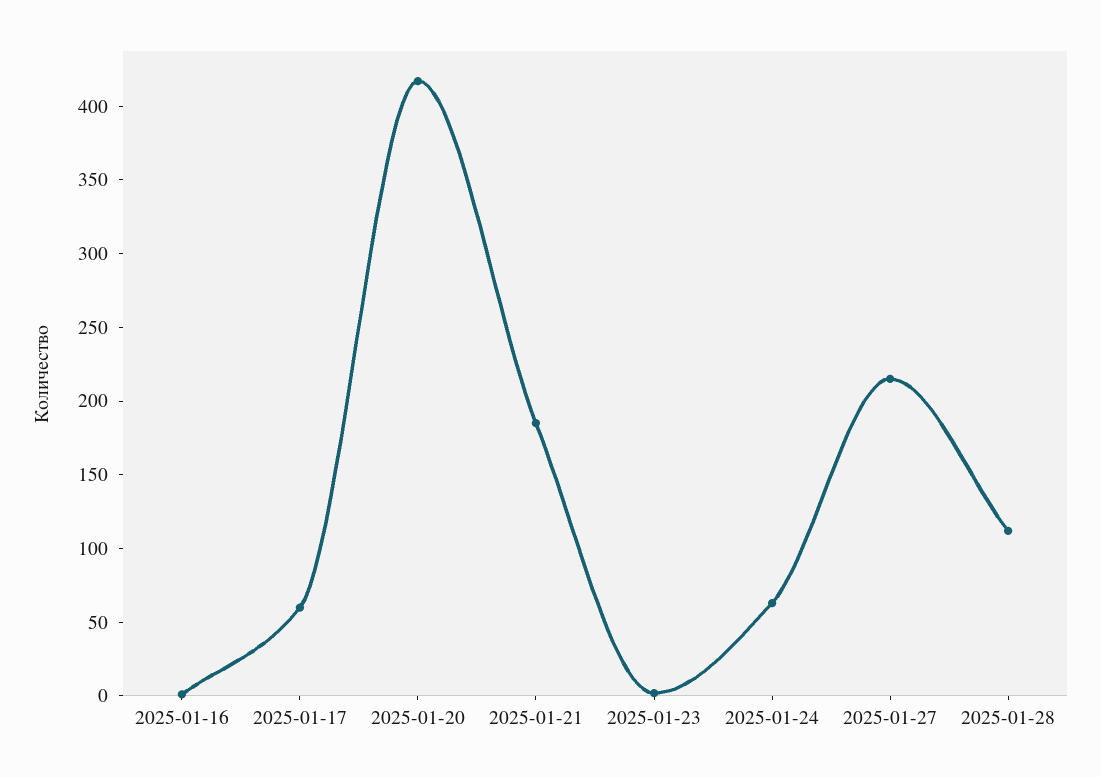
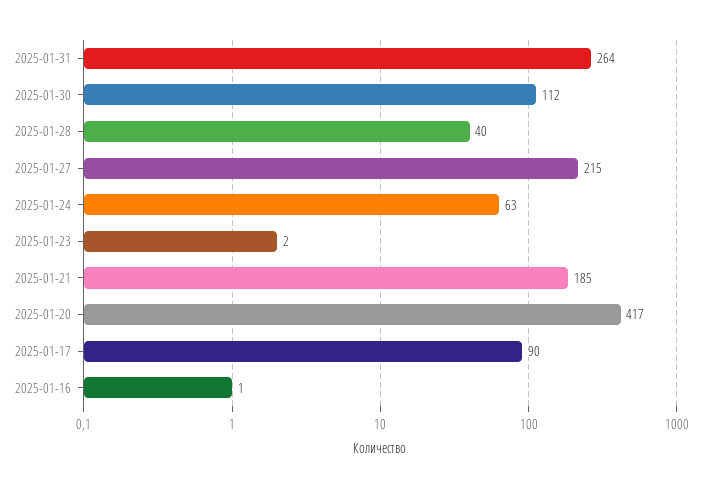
2025-01-17: 60 -> 90
2025-01-28: 110 -> 40
2025-01-31: none -> 264
2025-01-30: none -> 112

